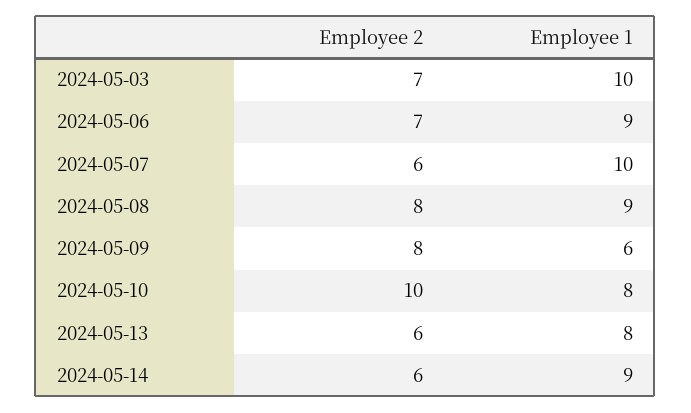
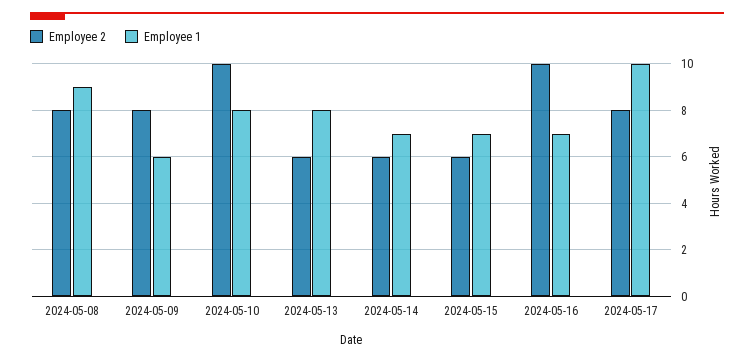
Employee 2, 2024-05-03: 7 -> none
Employee 1, 2024-05-03: 10 -> none
Employee 2, 2024-05-06: 7 -> none
Employee 1, 2024-05-06: 9 -> none
Employee 2, 2024-05-07: 6 -> none
Employee 1, 2024-05-07: 10 -> none
Employee 1, 2024-05-14: 9 -> 7
Employee 2, 2024-05-15: none -> 6
Employee 1, 2024-05-15: none -> 7
Employee 2, 2024-05-16: none -> 10
Employee 1, 2024-05-16: none -> 7
Employee 2, 2024-05-17: none -> 8
Employee 1, 2024-05-17: none -> 10

